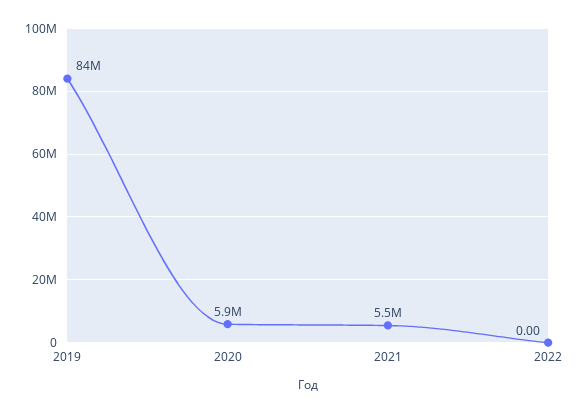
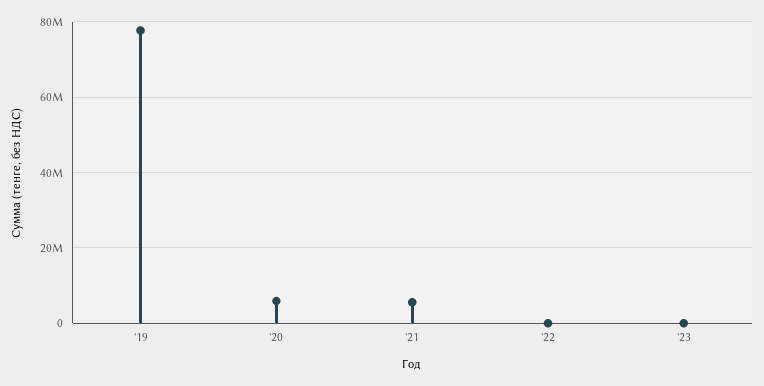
2019: 84000000 -> 78000000
'23: none -> 0

